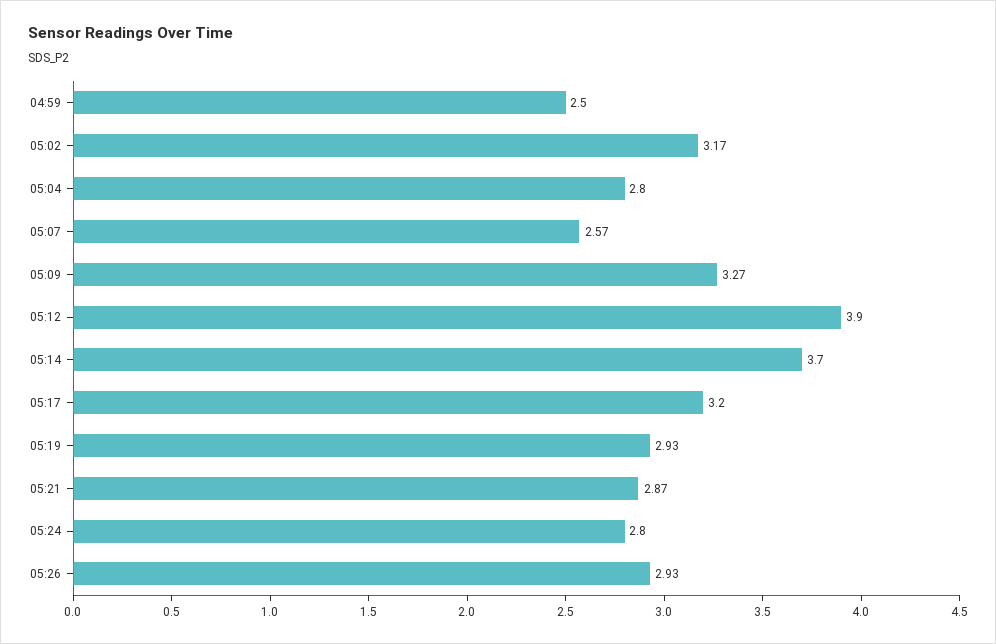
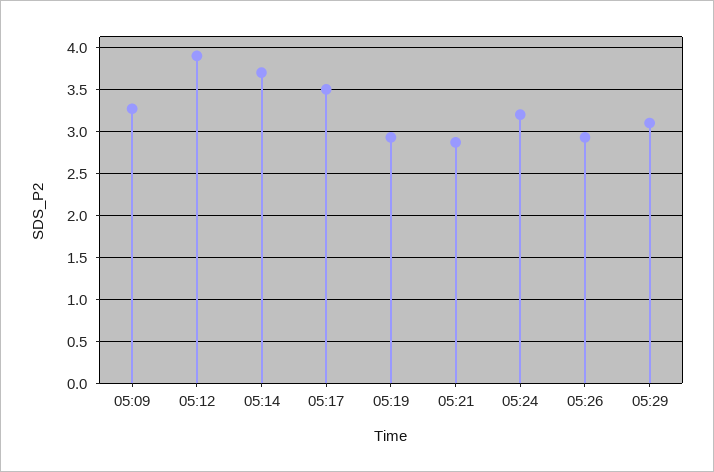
04:59: 2.5 -> none
05:02: 3.17 -> none
05:04: 2.8 -> none
05:07: 2.57 -> none
05:17: 3.2 -> 3.5
05:24: 2.8 -> 3.2
05:29: none -> 3.1

